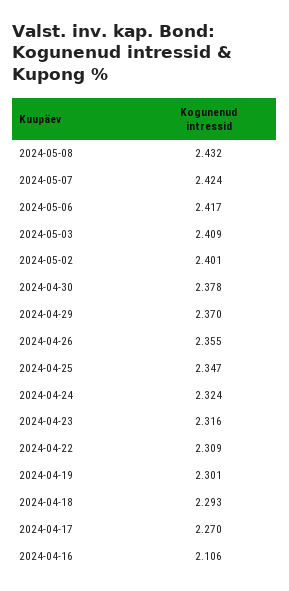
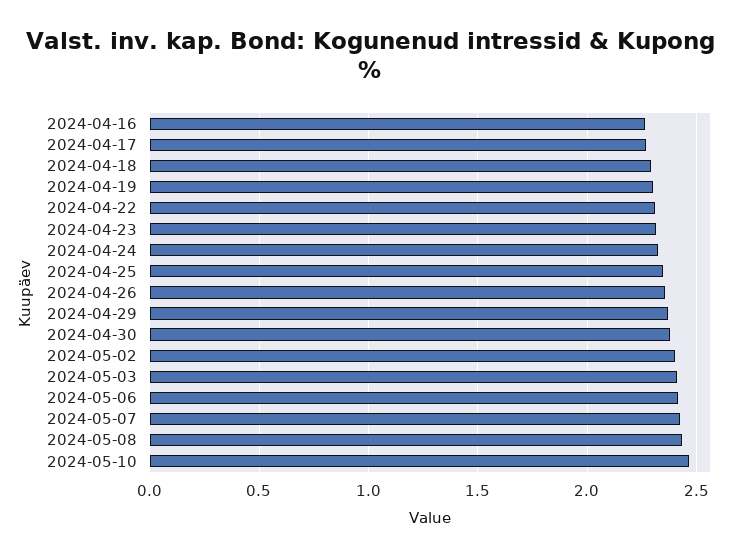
2024-04-16: 2.106 -> 2.25
2024-05-10: none -> 2.45

